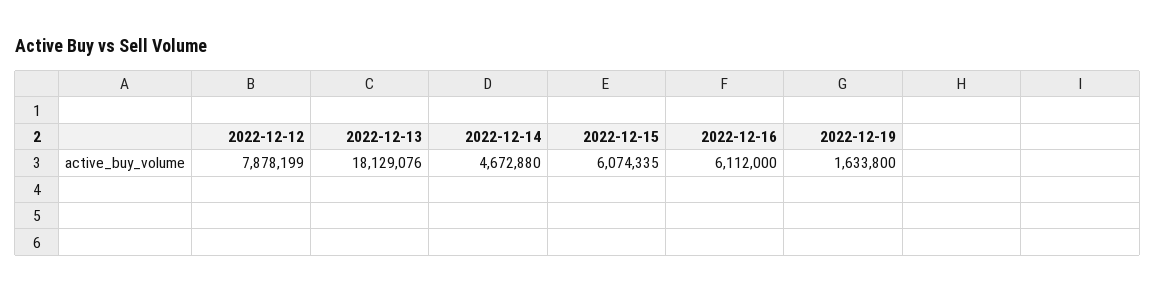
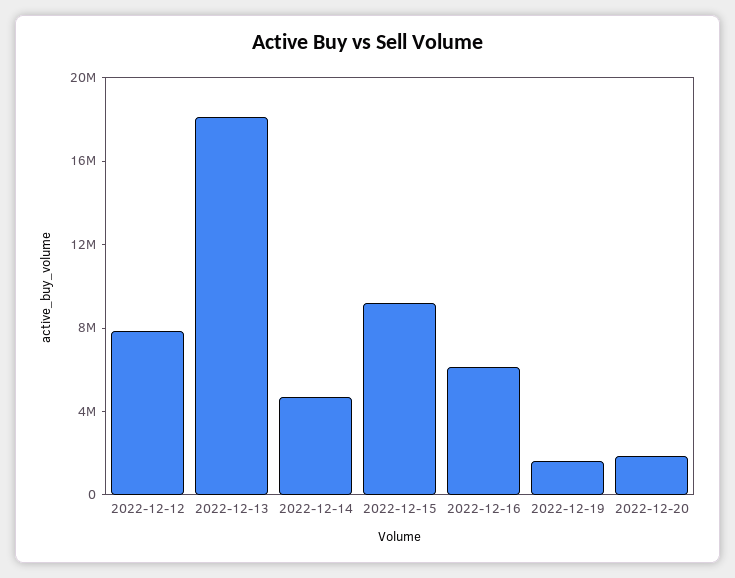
2022-12-15: 6074335 -> 9000000
2022-12-20: none -> 2000000

